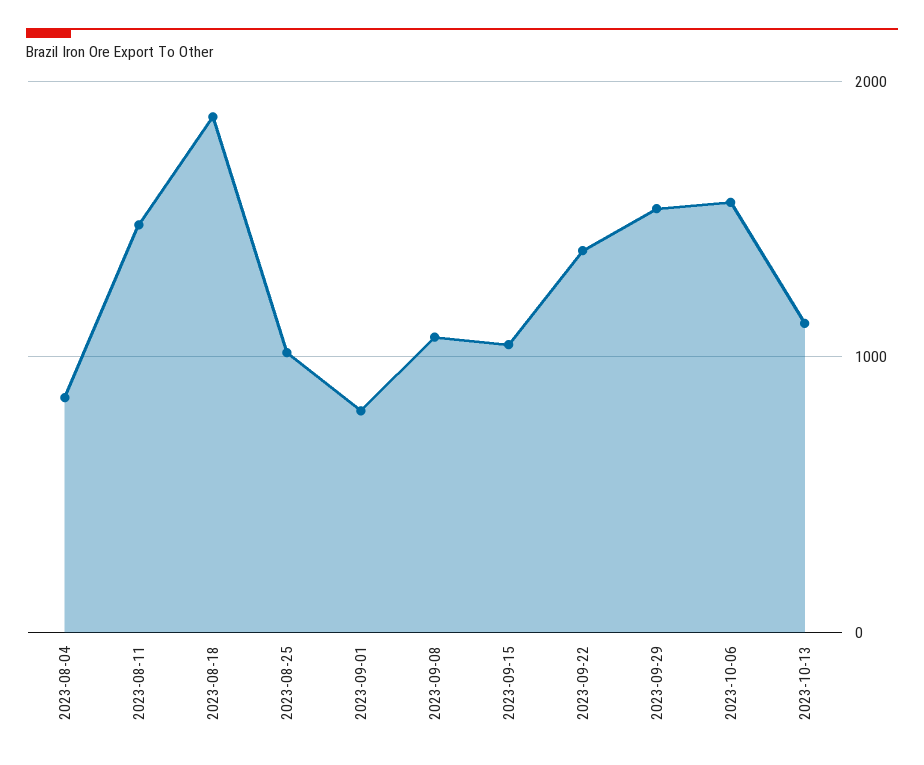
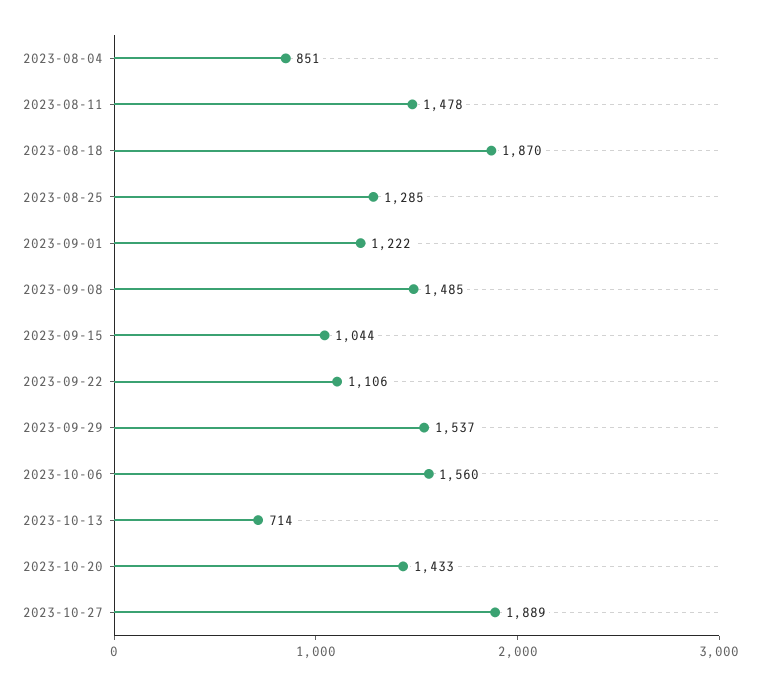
2023-08-25: 1000 -> 1285
2023-09-01: 800 -> 1222
2023-09-08: 1100 -> 1485
2023-09-22: 1400 -> 1106
2023-10-13: 1100 -> 714
2023-10-20: none -> 1433
2023-10-27: none -> 1889

